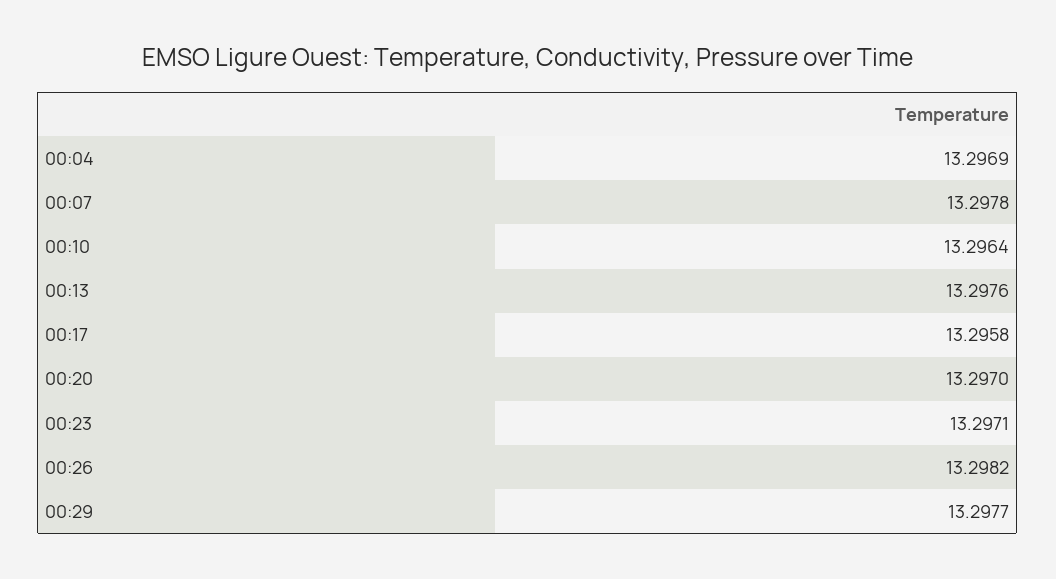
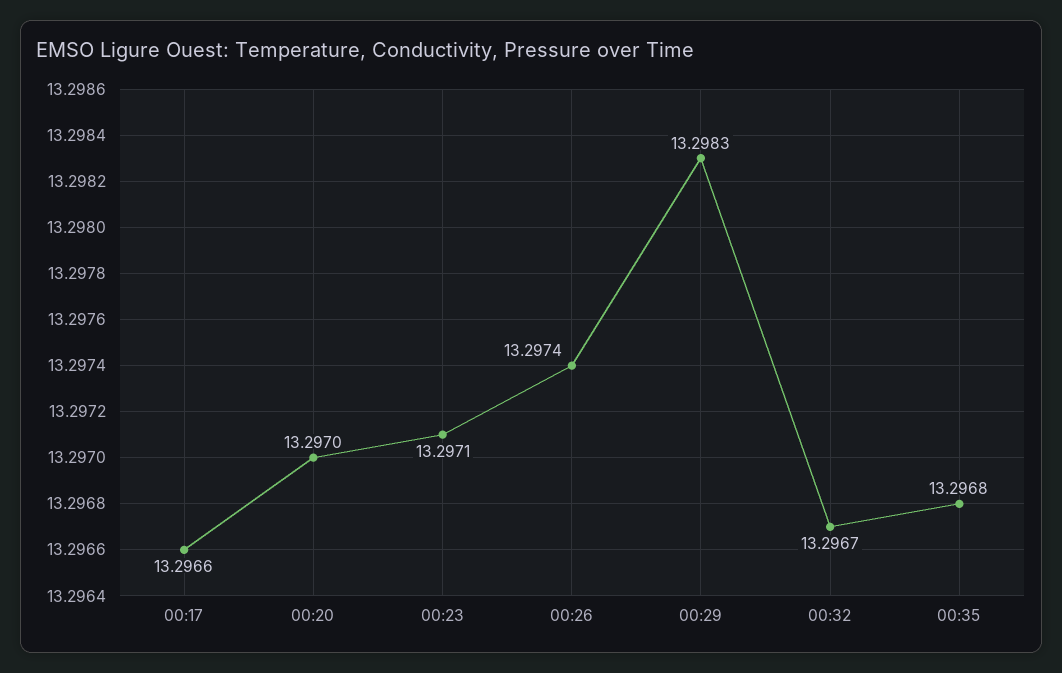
00:04: 13.2969 -> none
00:07: 13.2978 -> none
00:10: 13.2964 -> none
00:13: 13.2976 -> none
00:17: 13.2958 -> 13.2966
00:26: 13.2982 -> 13.2974
00:29: 13.2977 -> 13.2983
00:32: none -> 13.2967
00:35: none -> 13.2968

